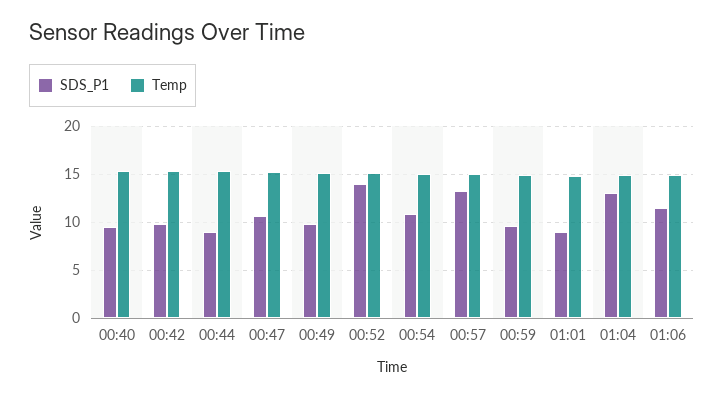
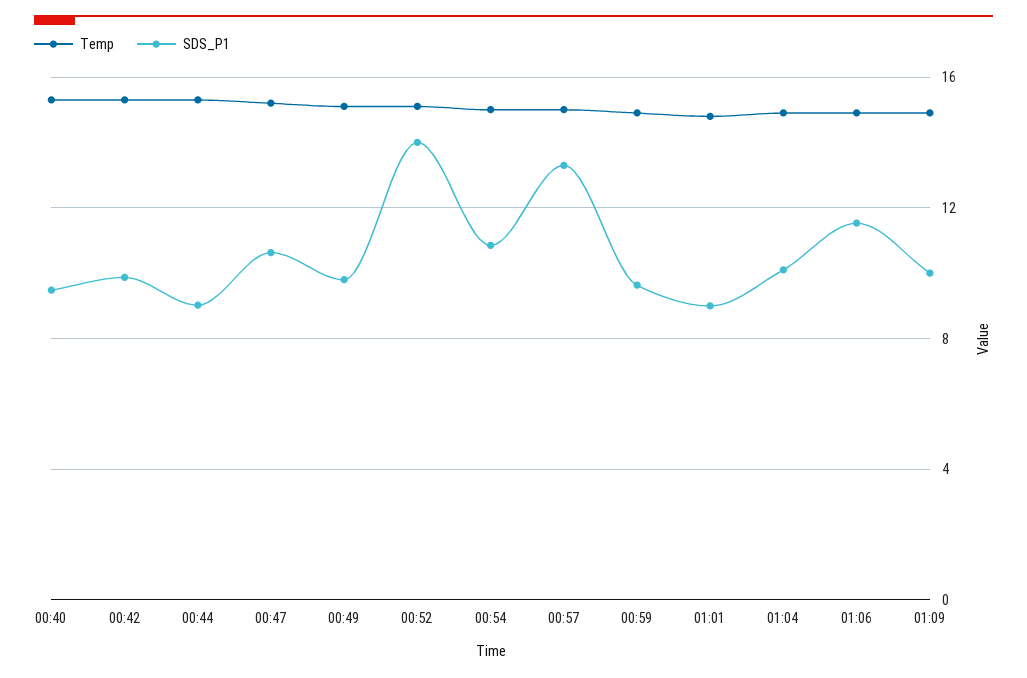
SDS_P1, 01:04: 13 -> 10
Temp, 01:09: none -> 15
SDS_P1, 01:09: none -> 10

